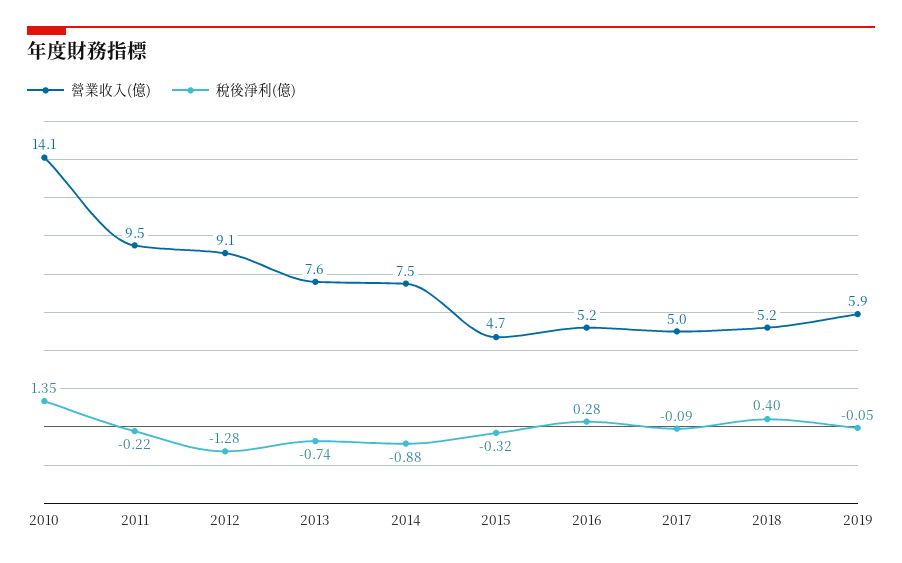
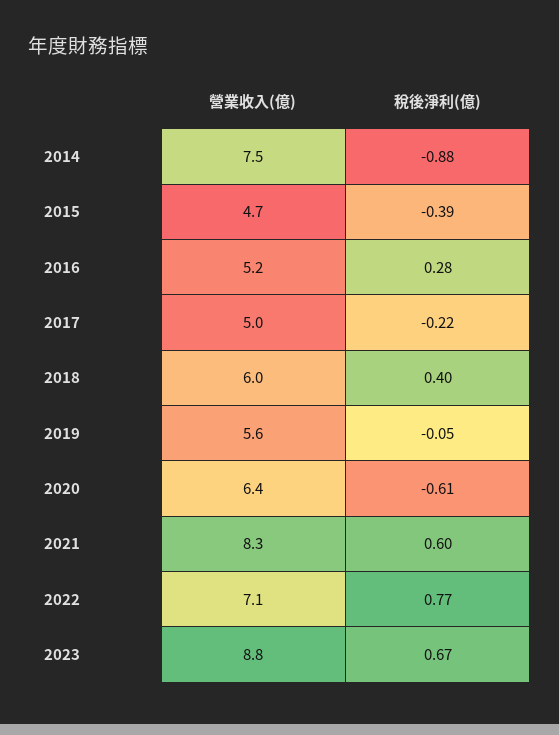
營業收入(億), 2010: 14.1 -> none
稅後淨利(億), 2010: 1.35 -> none
營業收入(億), 2011: 9.5 -> none
稅後淨利(億), 2011: -0.22 -> none
營業收入(億), 2012: 9.1 -> none
稅後淨利(億), 2012: -1.28 -> none
營業收入(億), 2013: 7.6 -> none
稅後淨利(億), 2013: -0.74 -> none
稅後淨利(億), 2015: -0.32 -> -0.39
稅後淨利(億), 2017: -0.09 -> -0.22
營業收入(億), 2018: 5.2 -> 6
營業收入(億), 2019: 5.9 -> 5.6
營業收入(億), 2020: none -> 6.4
稅後淨利(億), 2020: none -> -0.61
營業收入(億), 2021: none -> 8.3
稅後淨利(億), 2021: none -> 0.6
營業收入(億), 2022: none -> 7.1
稅後淨利(億), 2022: none -> 0.77
營業收入(億), 2023: none -> 8.8
稅後淨利(億), 2023: none -> 0.67

